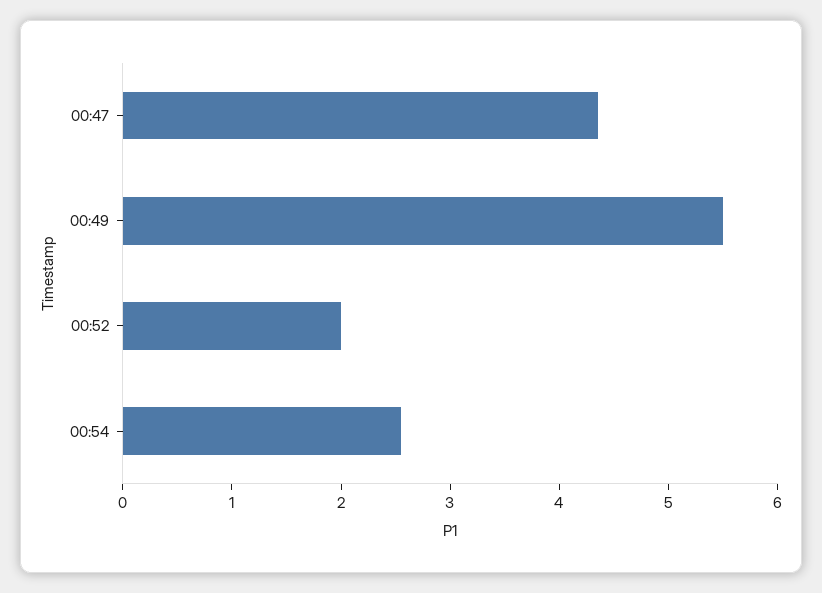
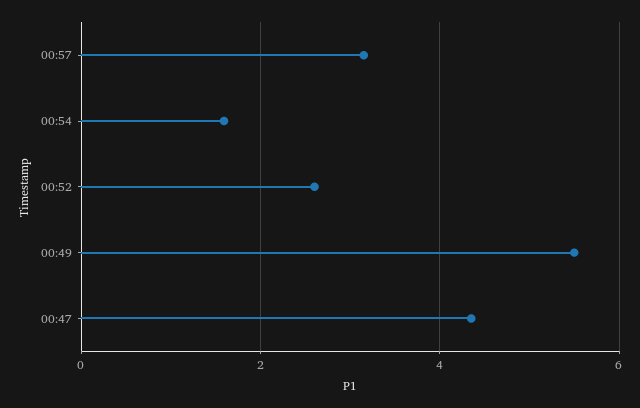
00:52: 2 -> 2.6
00:54: 2.6 -> 1.6
00:57: none -> 3.2

